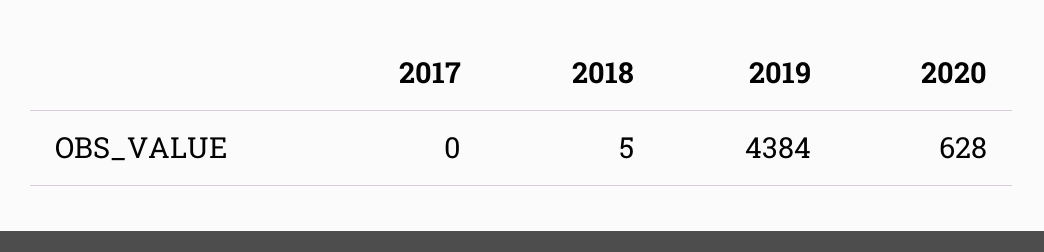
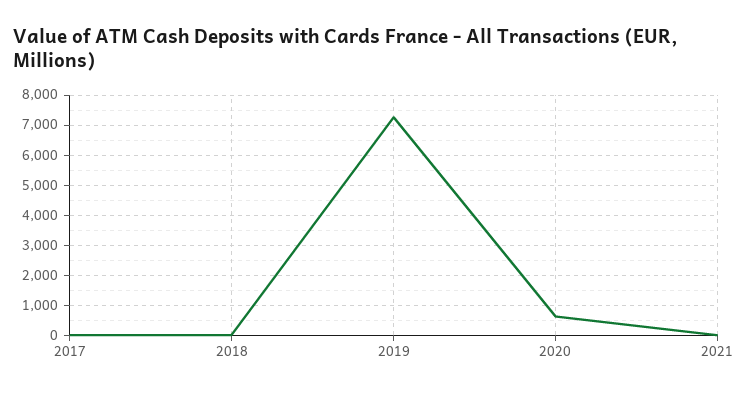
2019: 4384 -> 7200
2021: none -> 0

